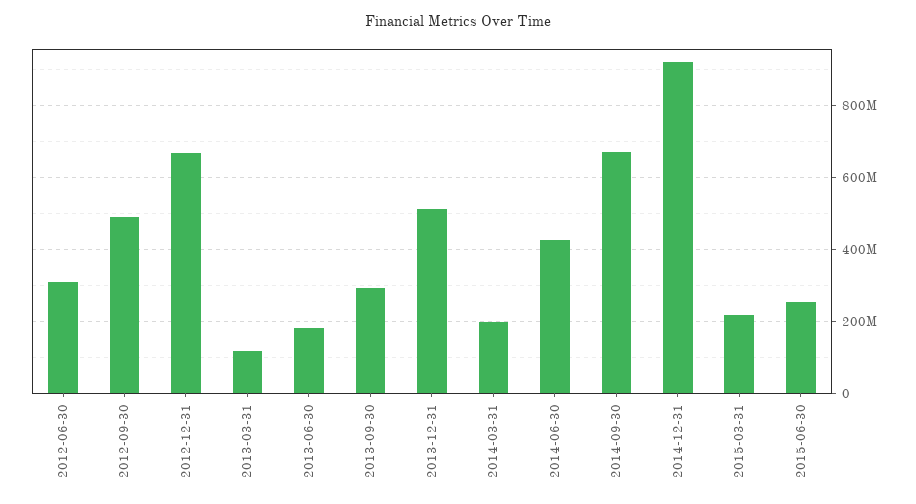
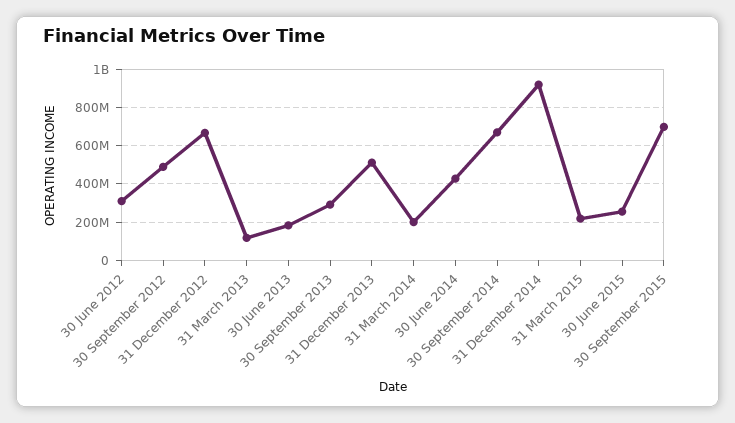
30 September 2015: none -> 700000000

